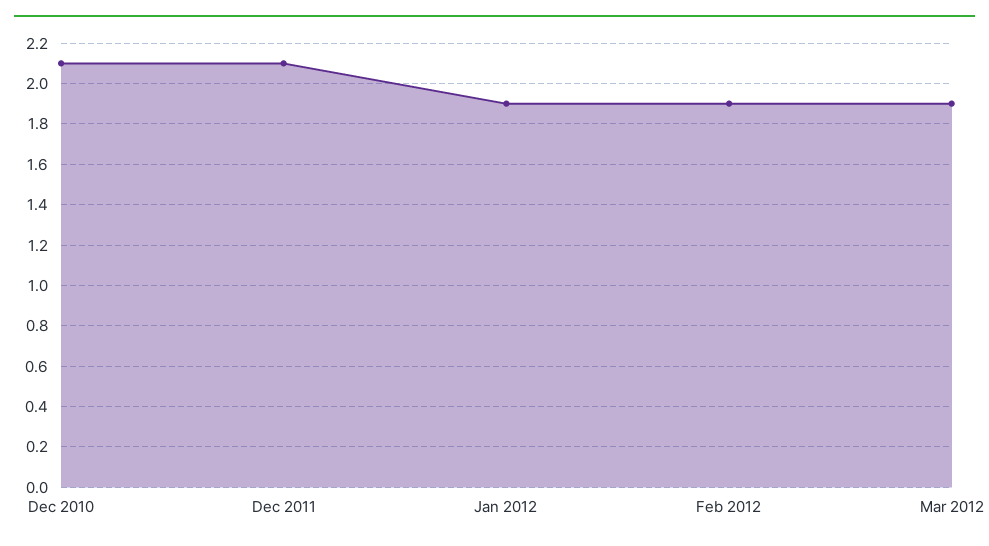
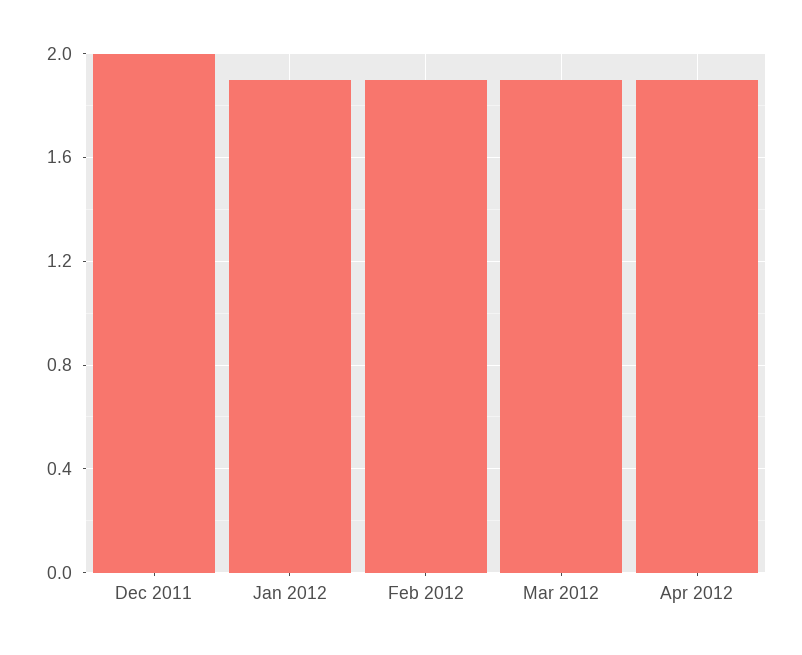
Dec 2010: 2.1 -> none
Dec 2011: 2.1 -> 2
Apr 2012: none -> 1.9

